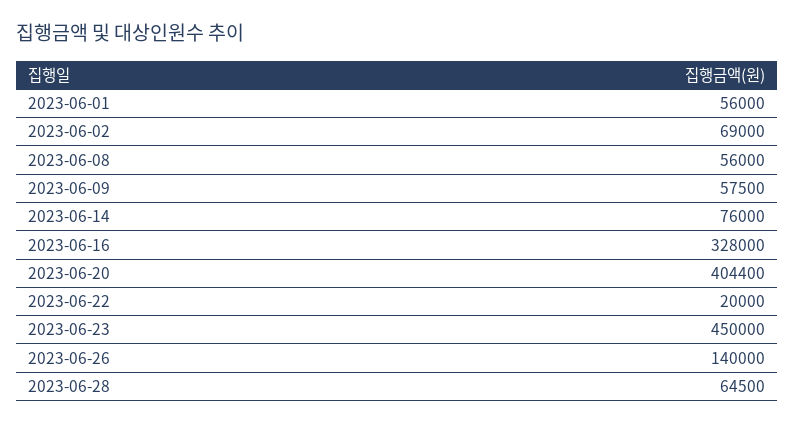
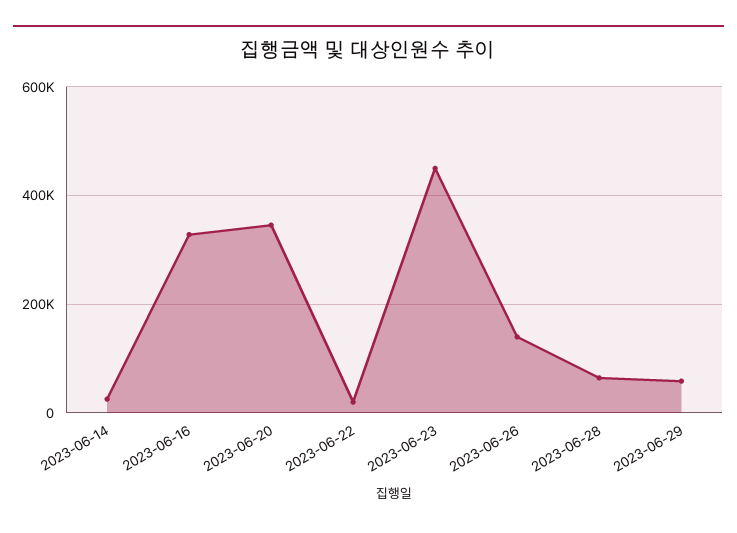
2023-06-01: 56000 -> none
2023-06-02: 69000 -> none
2023-06-08: 56000 -> none
2023-06-09: 57500 -> none
2023-06-14: 76000 -> 20000
2023-06-20: 404400 -> 340000
2023-06-29: none -> 60000

